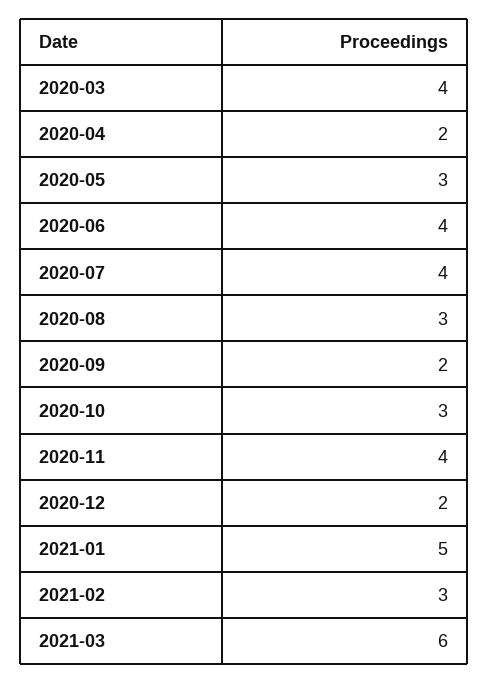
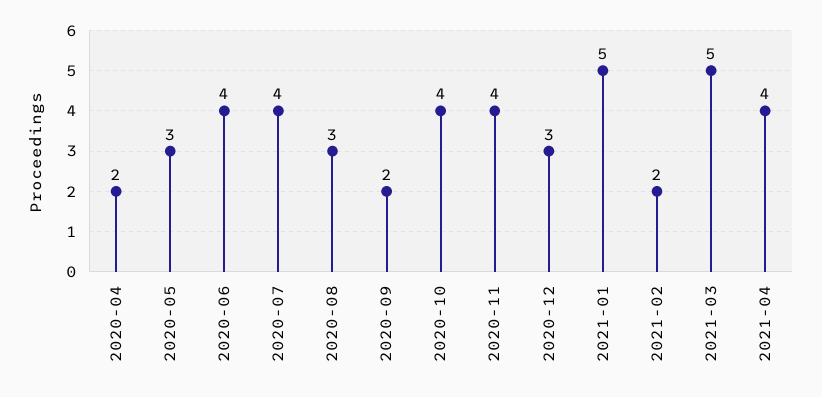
2020-03: 4 -> none
2020-10: 3 -> 4
2020-12: 2 -> 3
2021-02: 3 -> 2
2021-03: 6 -> 5
2021-04: none -> 4

